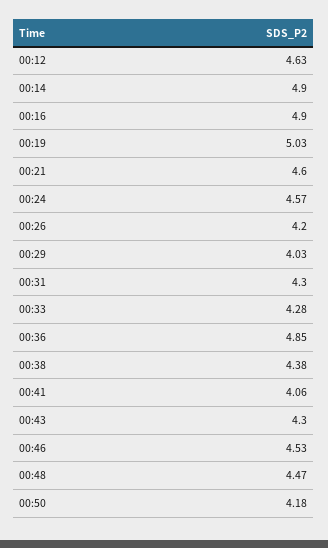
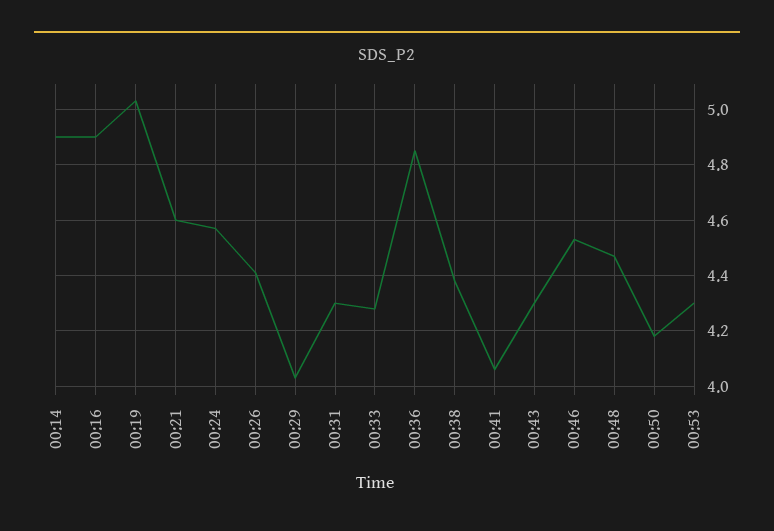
00:12: 4.63 -> none
00:26: 4.2 -> 4.4
00:53: none -> 4.3

